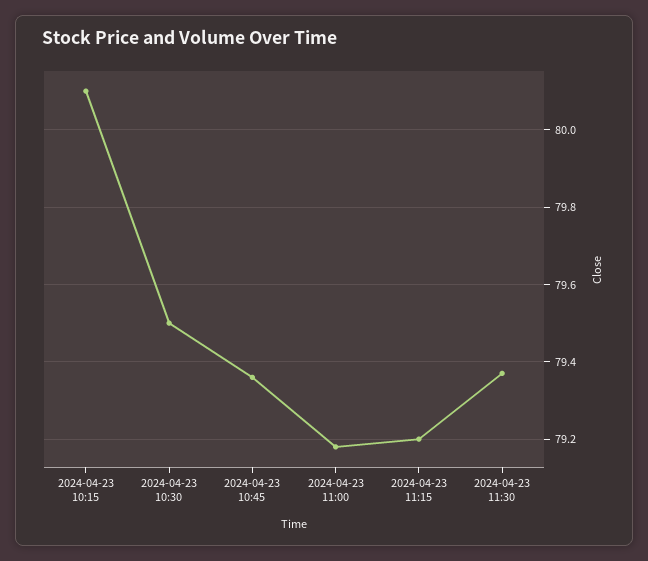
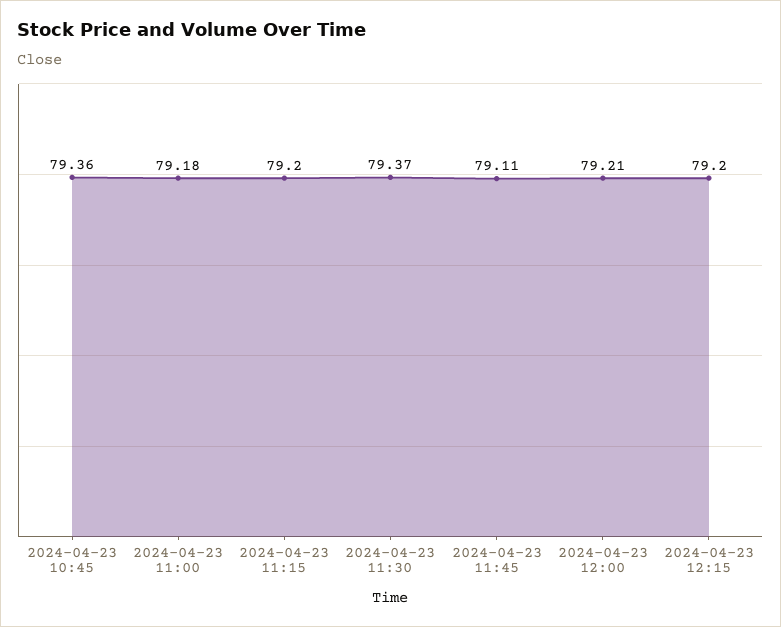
2024-04-23 10:15: 80.1 -> none
2024-04-23 10:30: 79.5 -> none
2024-04-23 11:45: none -> 79.11
2024-04-23 12:00: none -> 79.21
2024-04-23 12:15: none -> 79.2

